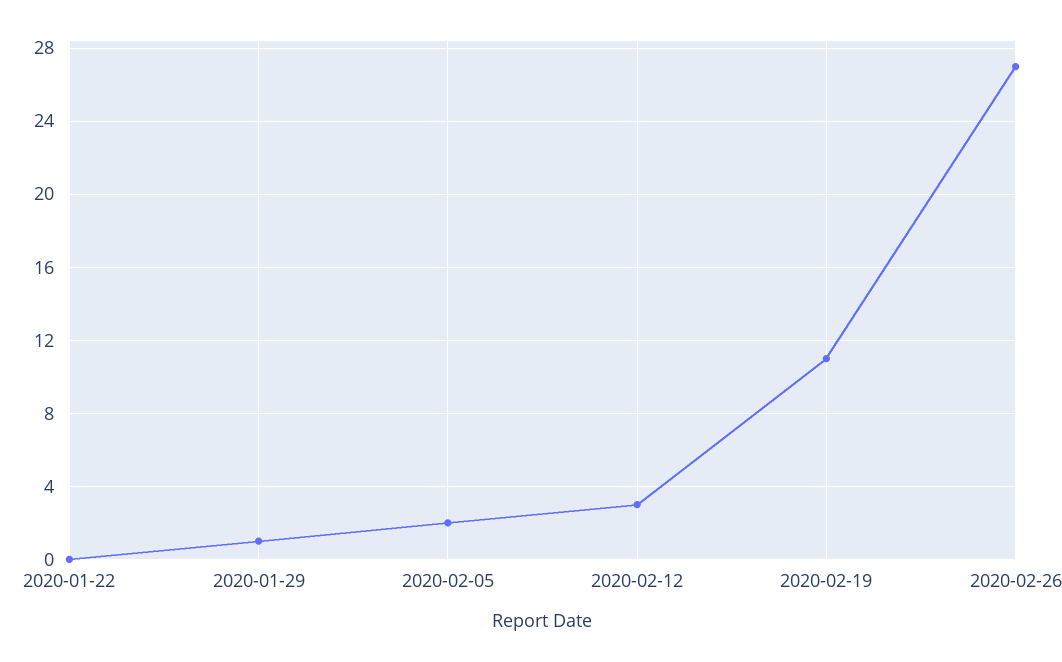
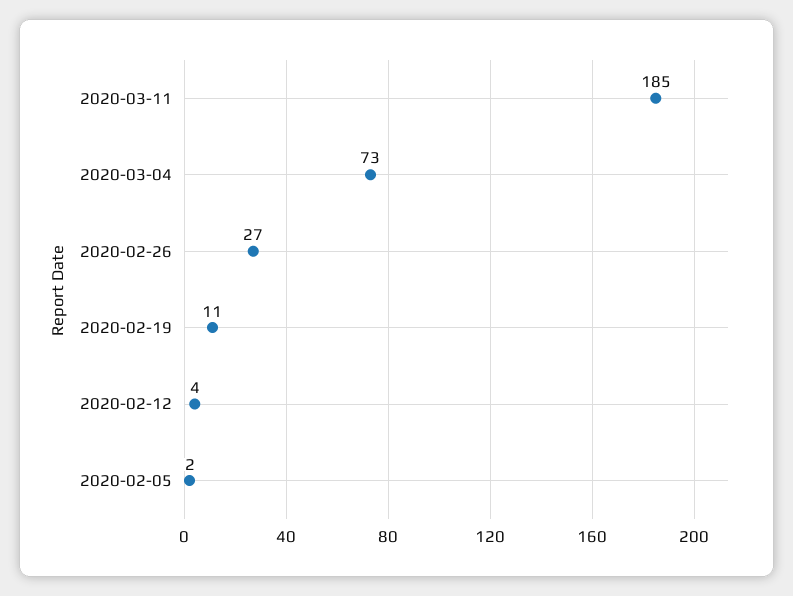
2020-01-22: 0 -> none
2020-01-29: 1 -> none
2020-02-12: 3 -> 4
2020-03-11: none -> 185
2020-03-04: none -> 73

